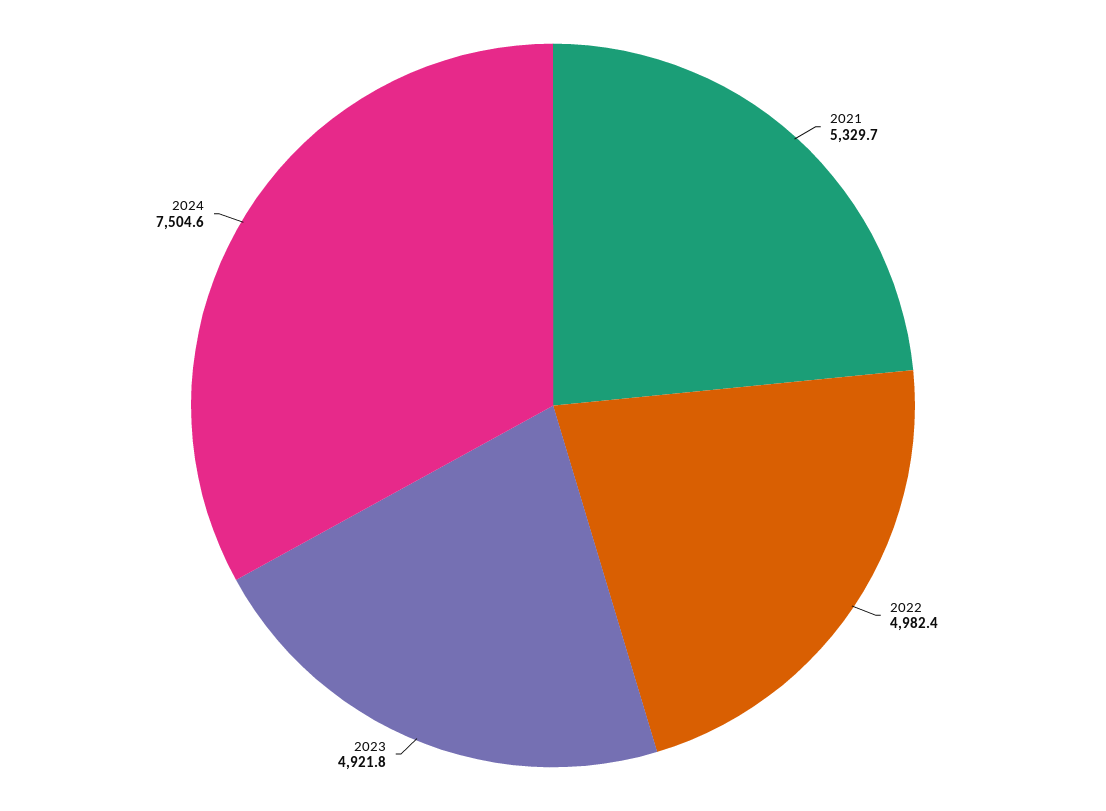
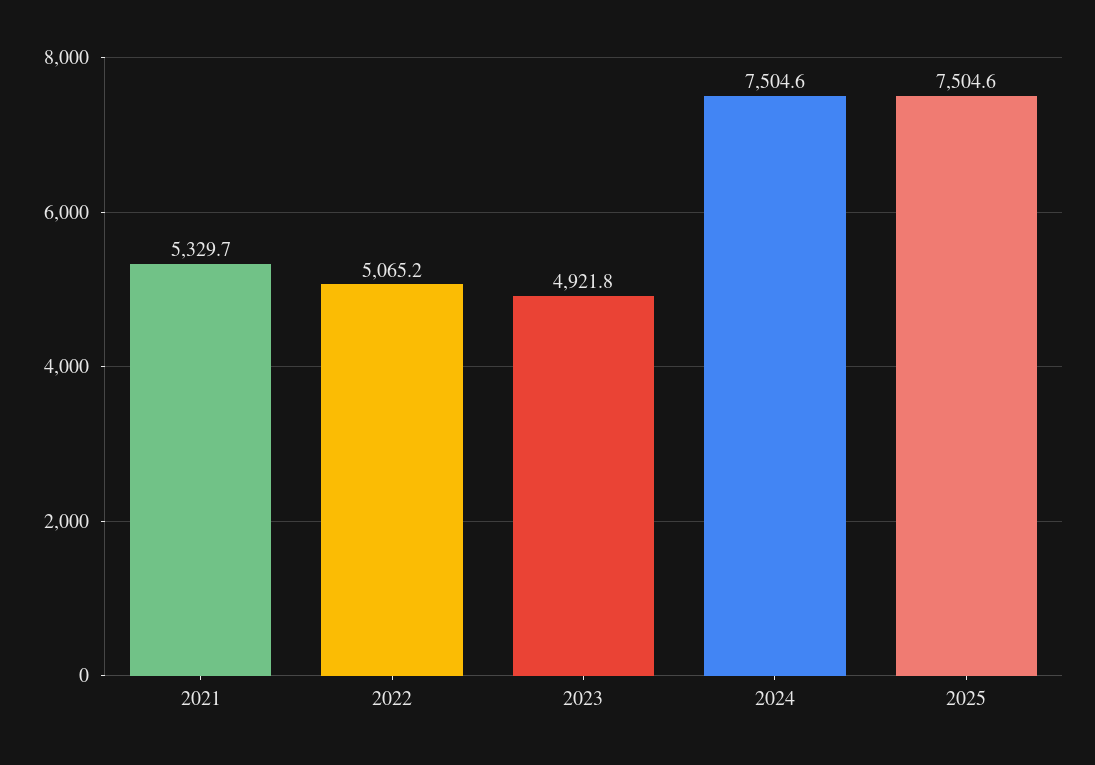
2022: 4982.4 -> 5065.2
2025: none -> 7504.6

